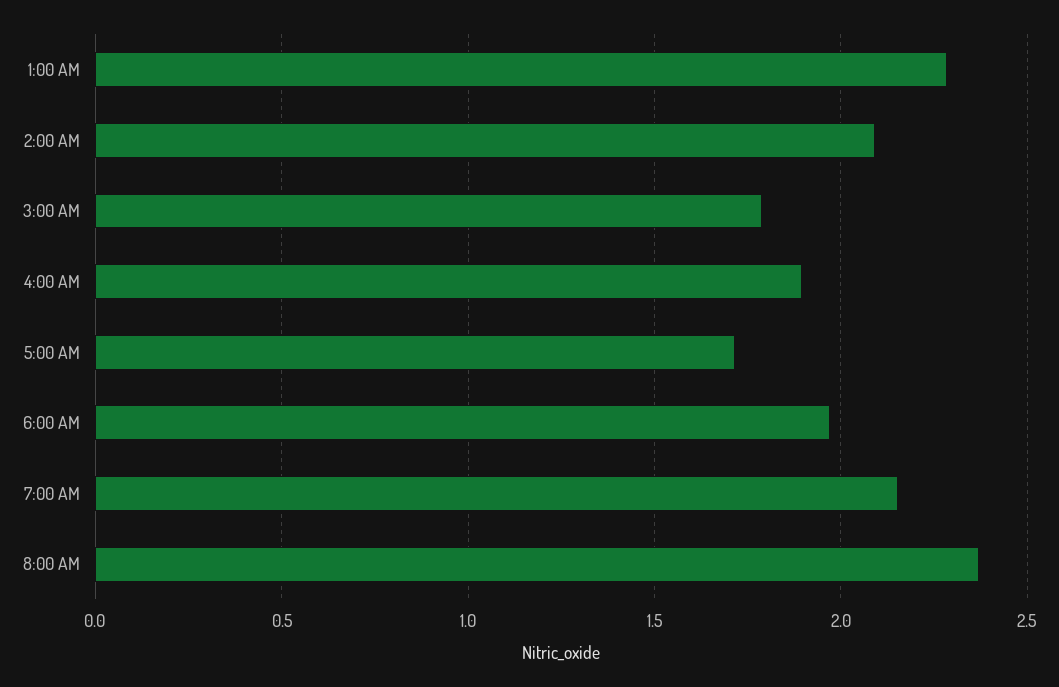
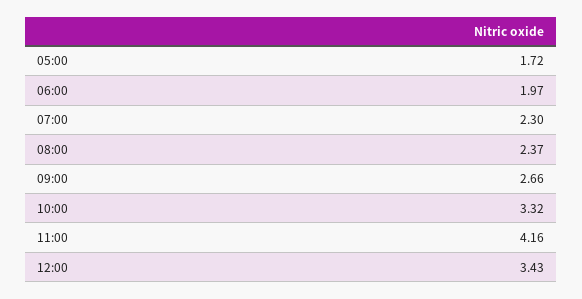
1:00 AM: 2.3 -> none
2:00 AM: 2.1 -> none
3:00 AM: 1.8 -> none
4:00 AM: 1.9 -> none
7:00 AM: 2.15 -> 2.3
09:00: none -> 2.66
10:00: none -> 3.32
11:00: none -> 4.16
12:00: none -> 3.43

